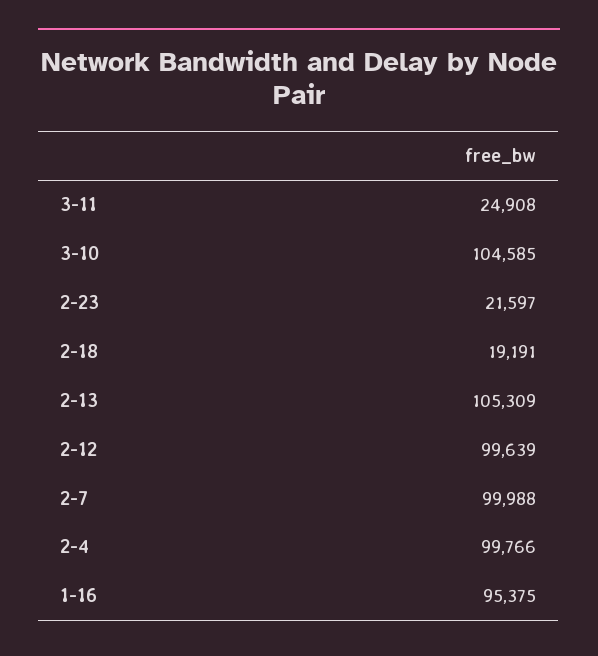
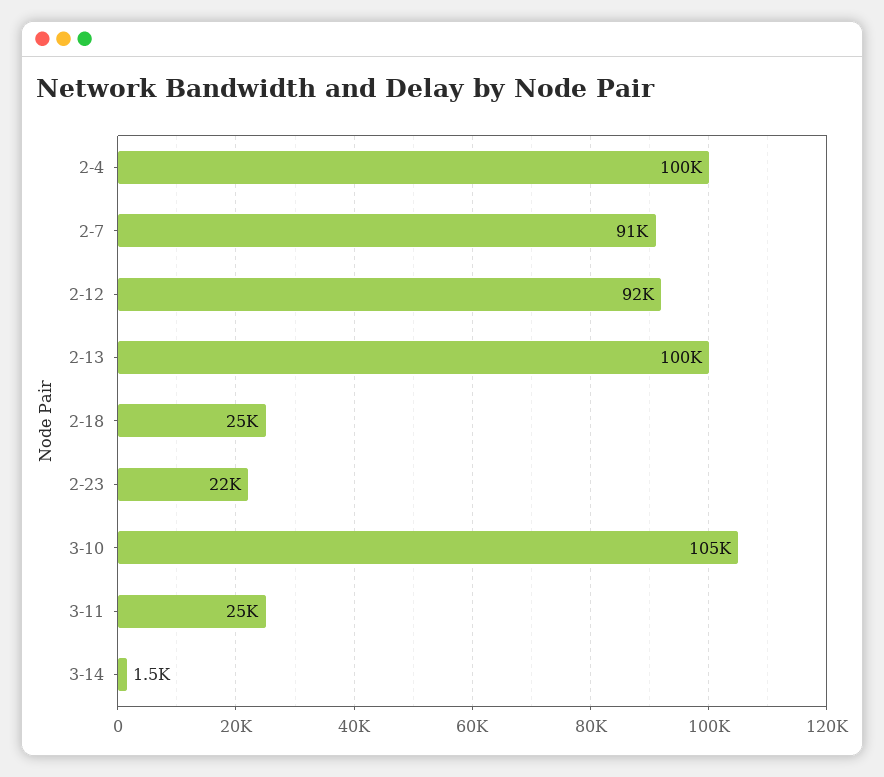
2-18: 19191 -> 25000
2-13: 105309 -> 100000
2-12: 99639 -> 92000
2-7: 99988 -> 91000
1-16: 95375 -> none
3-14: none -> 1500

